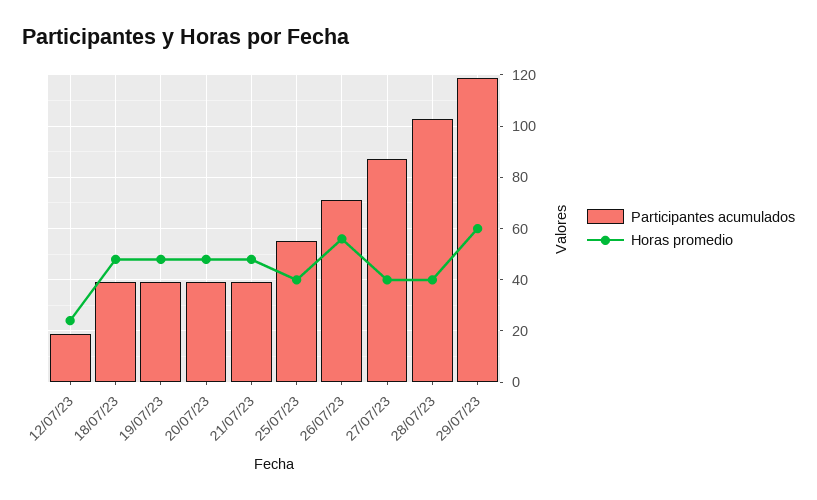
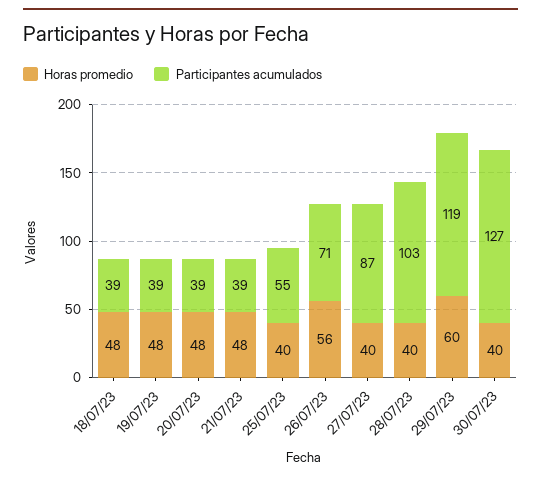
Participantes acumulados, 12/07/23: 20 -> none
Horas promedio, 12/07/23: 25 -> none
Horas promedio, 30/07/23: none -> 40
Participantes acumulados, 30/07/23: none -> 127

